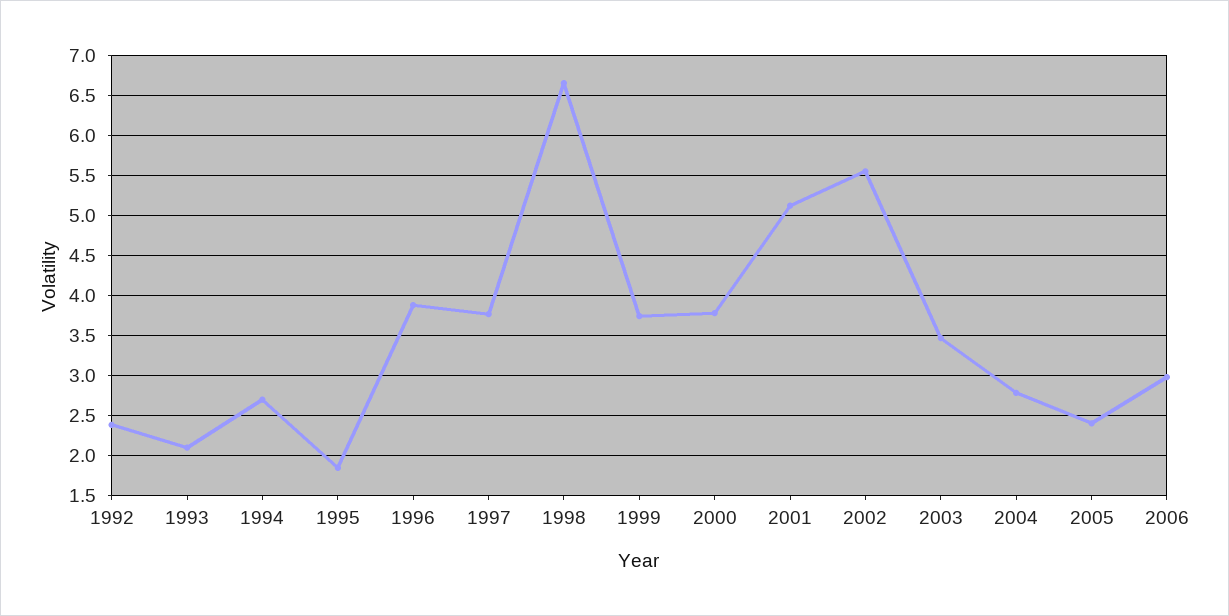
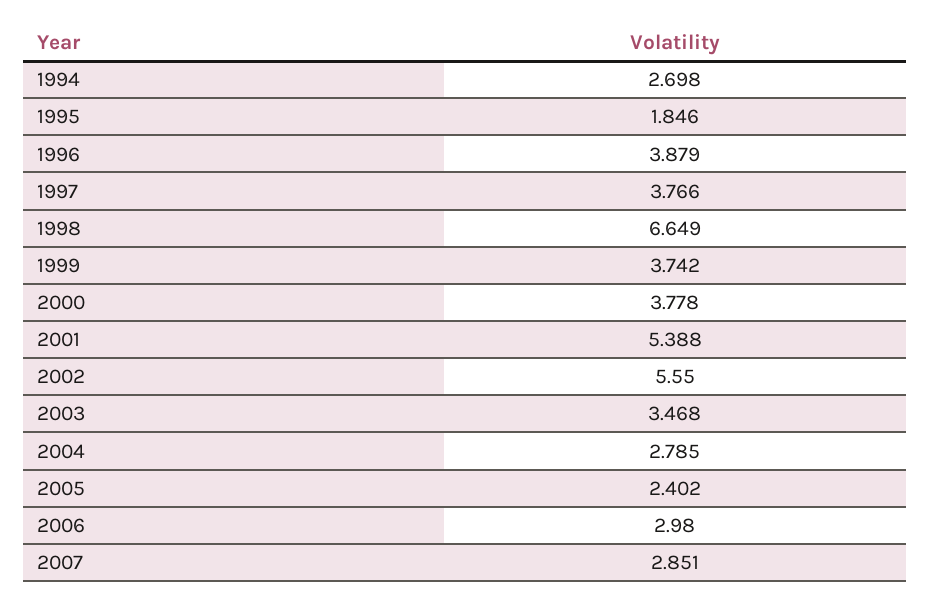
1992: 2.4 -> none
1993: 2.1 -> none
2001: 5.1 -> 5.388
2007: none -> 2.851

